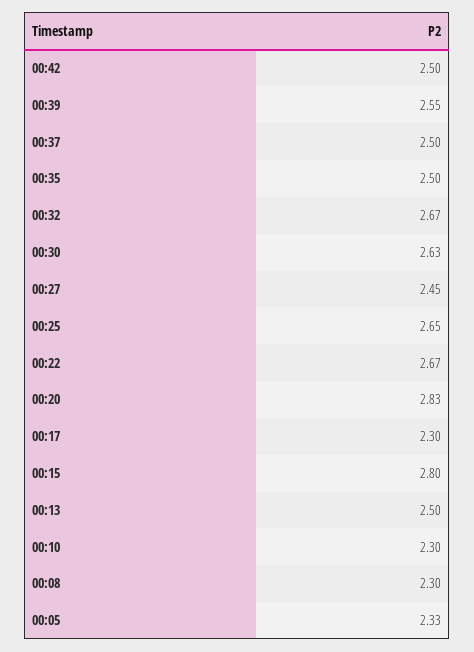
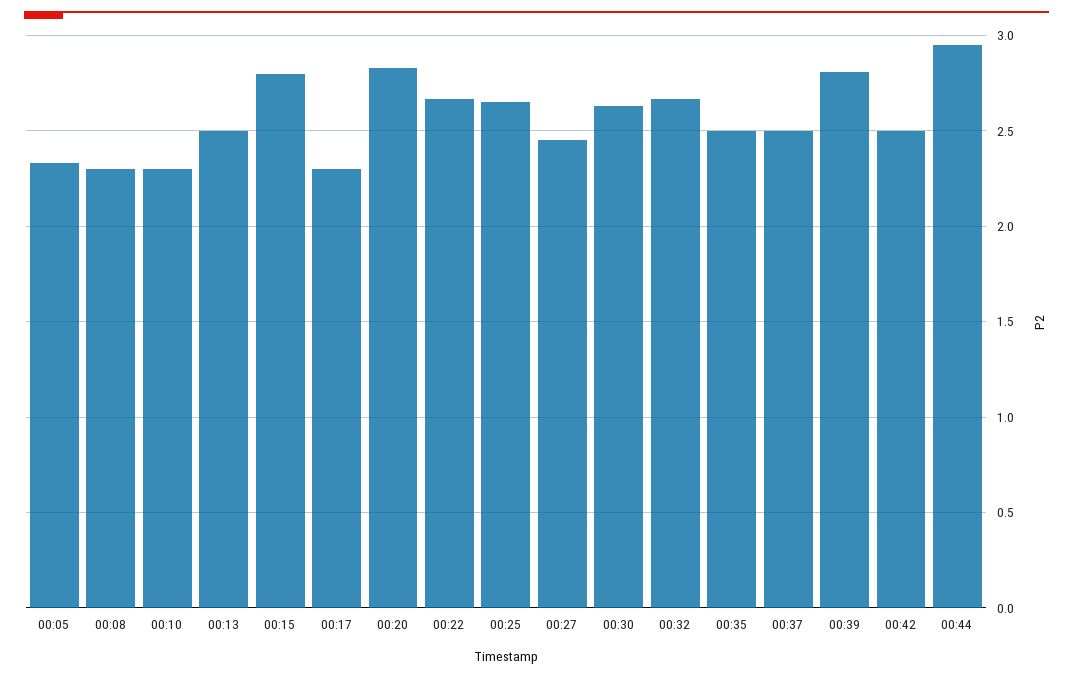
00:39: 2.55 -> 2.8
00:44: none -> 2.95

